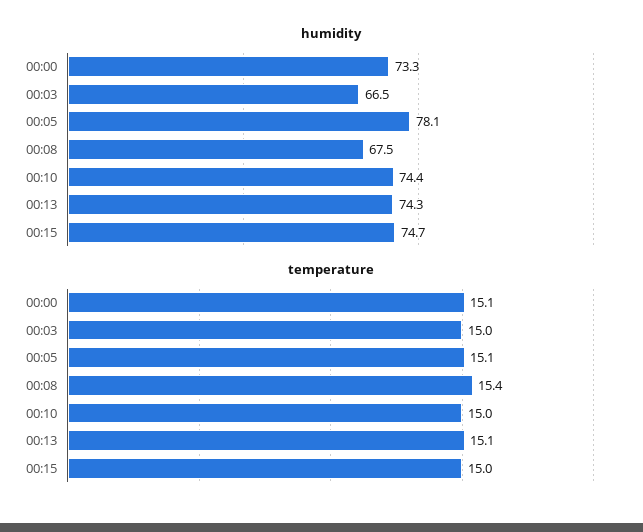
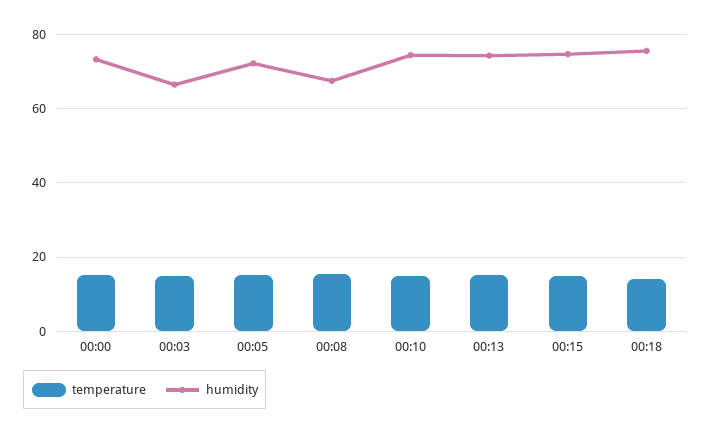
humidity, 00:05: 78.1 -> 72
temperature, 00:18: none -> 14
humidity, 00:18: none -> 76

